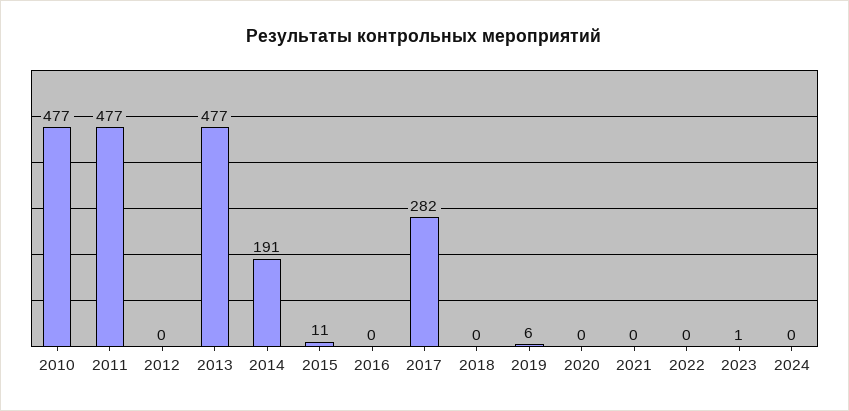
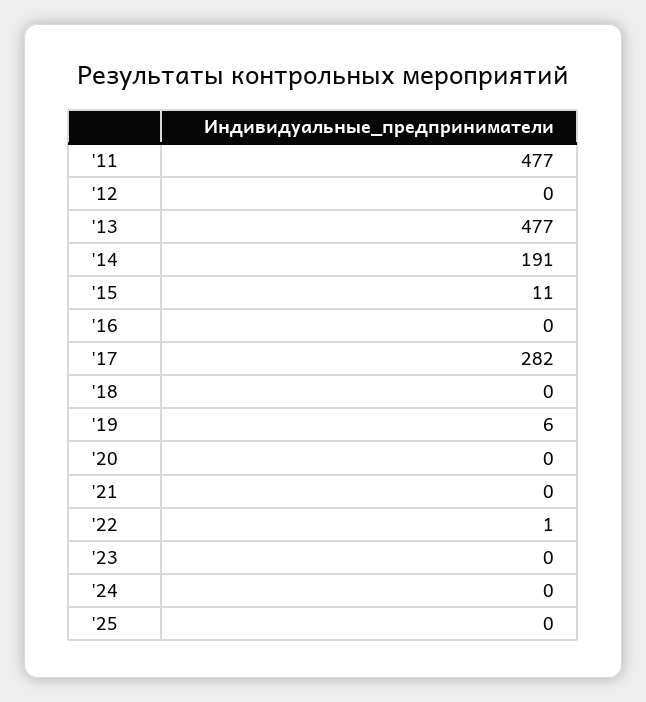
2010: 477 -> none
2022: 0 -> 1
2023: 1 -> 0
'25: none -> 0

